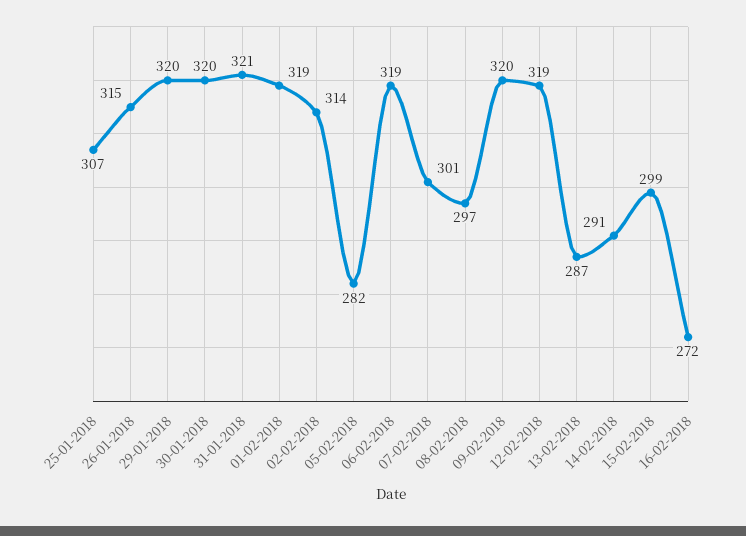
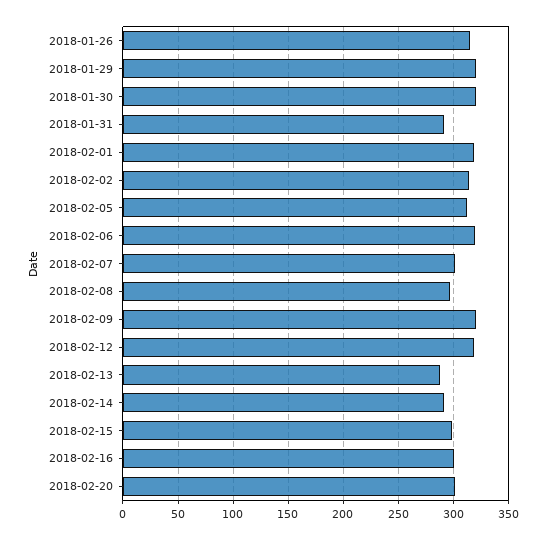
25-01-2018: 307 -> none
31-01-2018: 321 -> 290
05-02-2018: 282 -> 310
16-02-2018: 272 -> 300
2018-02-20: none -> 300

